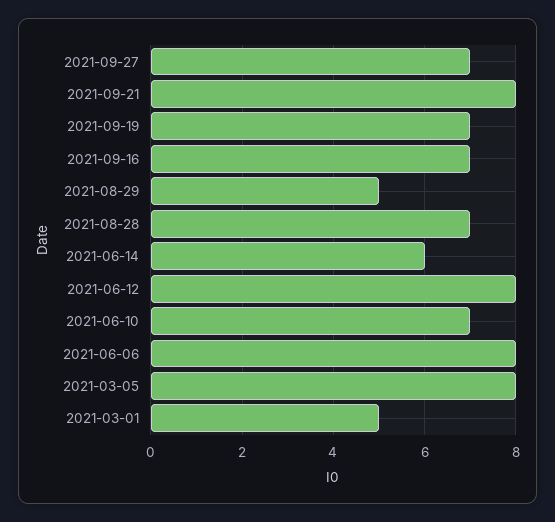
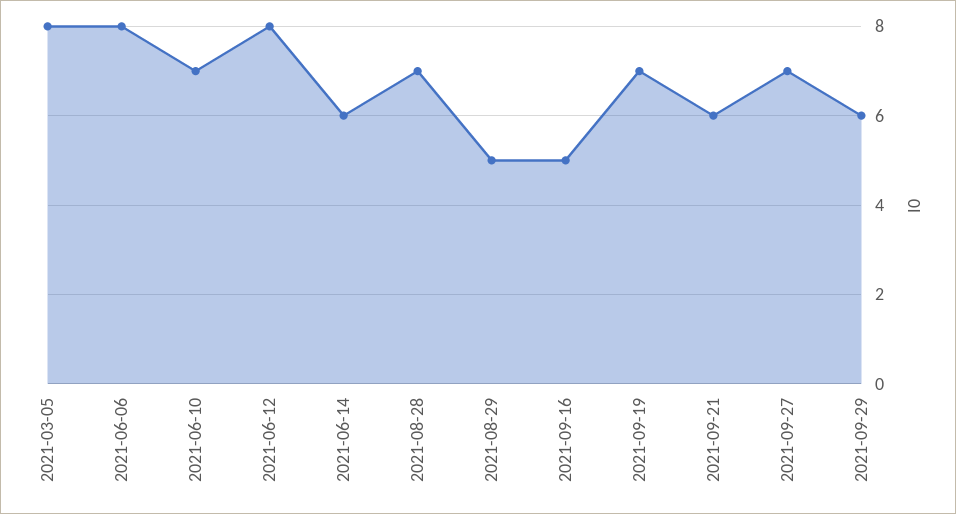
2021-09-21: 8 -> 6
2021-09-16: 7 -> 5
2021-03-01: 5 -> none
2021-09-29: none -> 6

